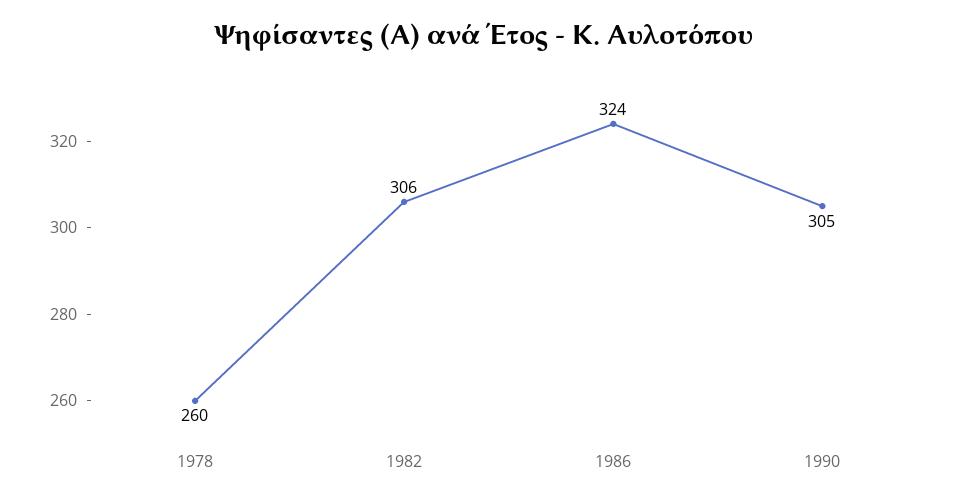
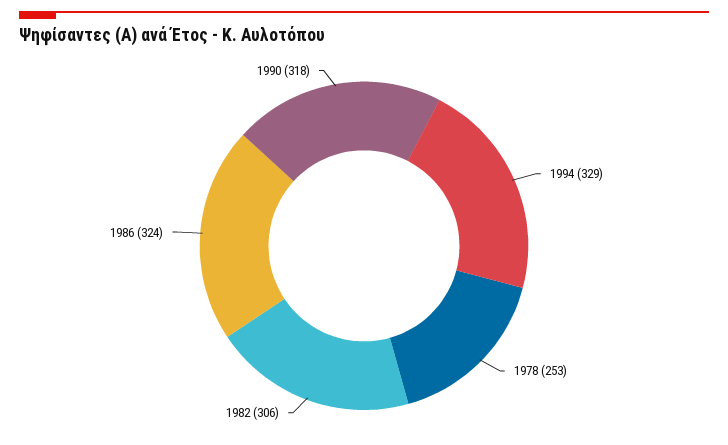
1978: 260 -> 253
1990: 305 -> 318
1994: none -> 329

